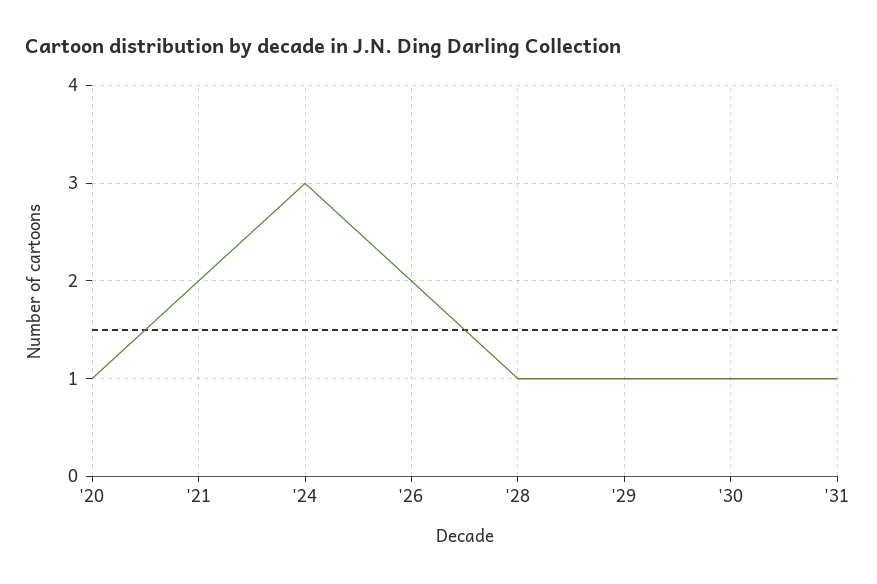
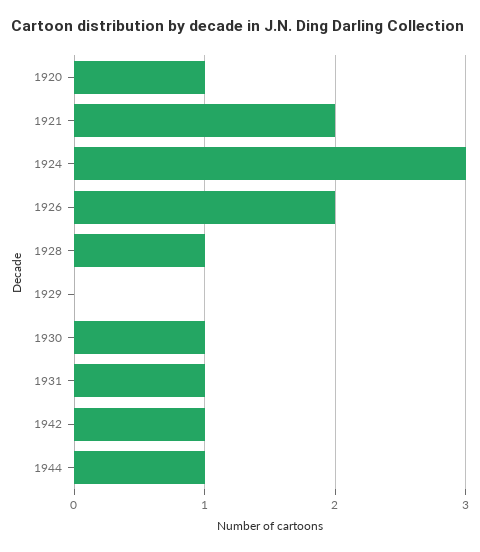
'29: 1 -> 0
1942: none -> 1
1944: none -> 1

